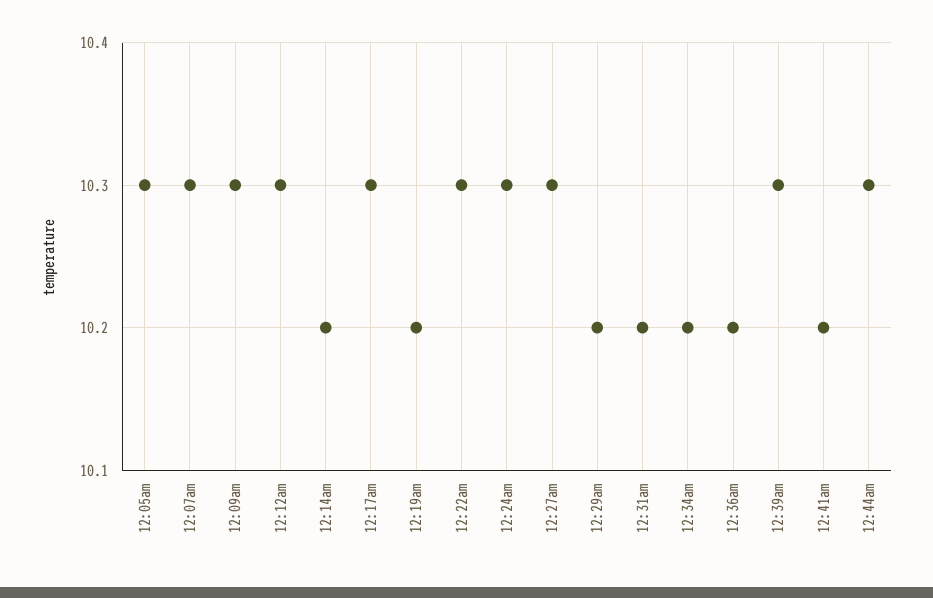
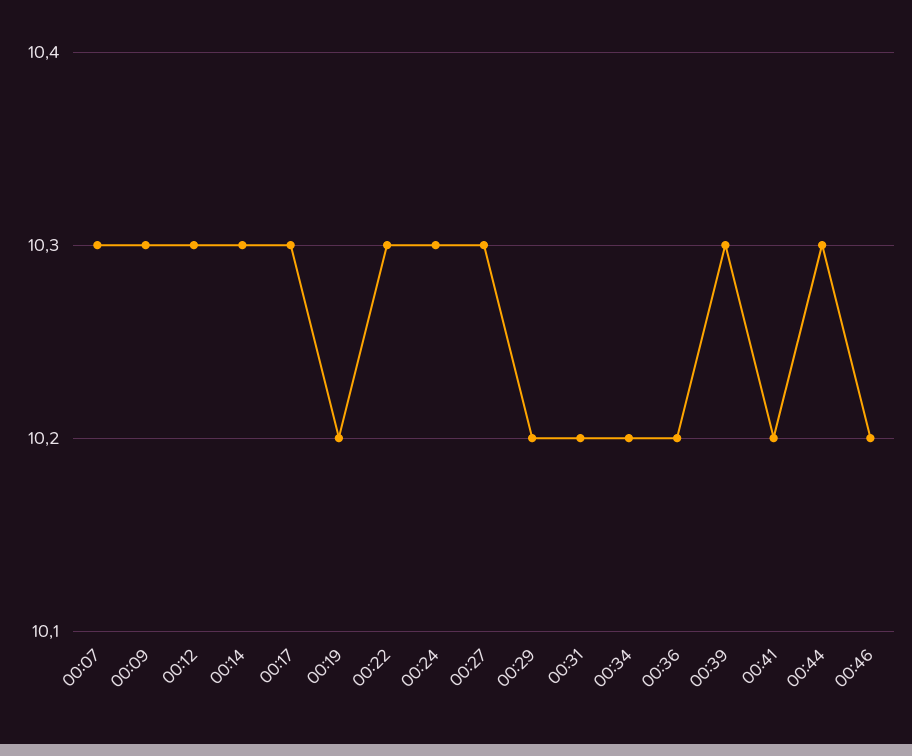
12:05am: 10.3 -> none
12:14am: 10.2 -> 10.3
00:46: none -> 10.2

